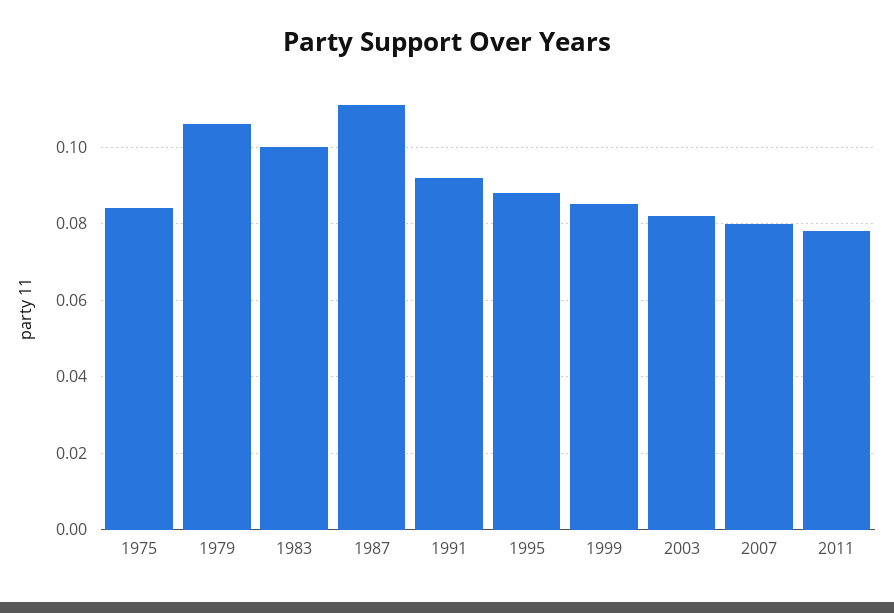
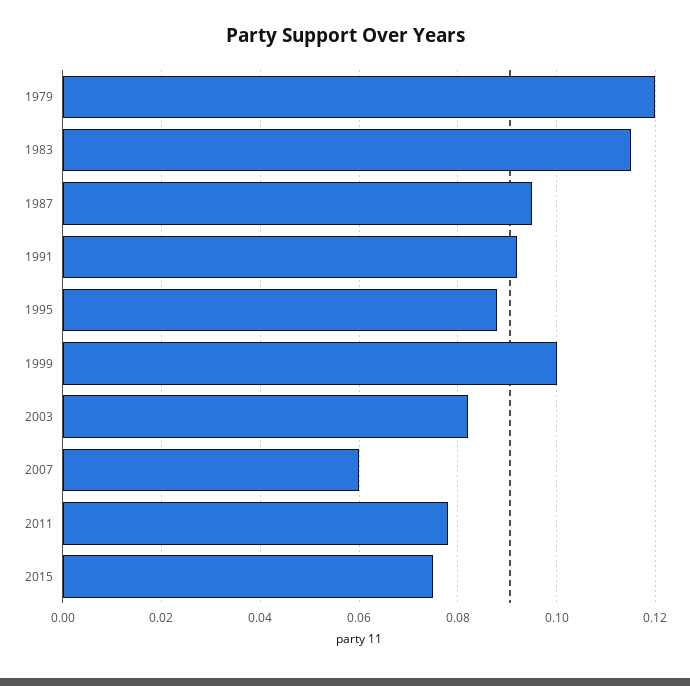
1975: 0.085 -> none
1979: 0.105 -> 0.12
1983: 0.1 -> 0.115
1987: 0.11 -> 0.095
1999: 0.085 -> 0.1
2007: 0.08 -> 0.06
2015: none -> 0.075

